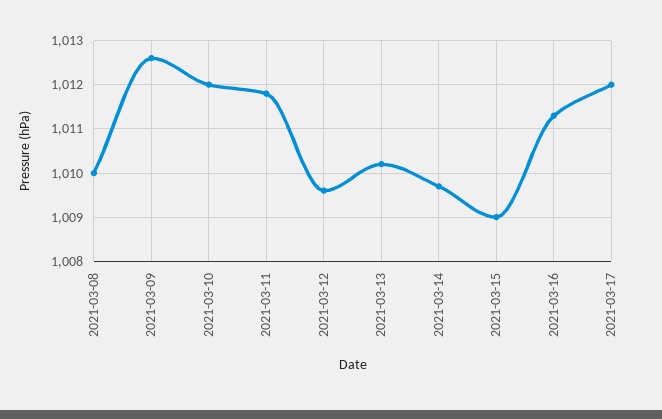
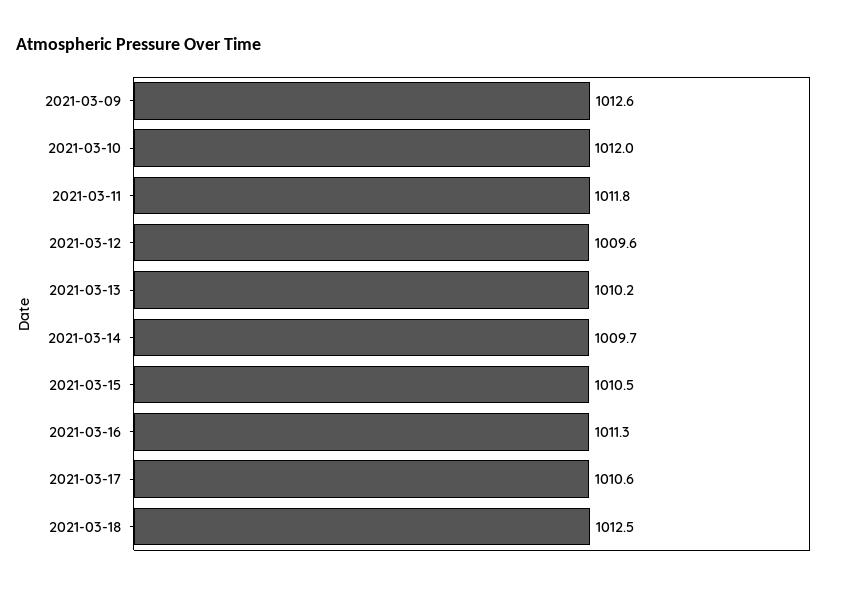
2021-03-08: 1010 -> none
2021-03-15: 1009 -> 1010.5
2021-03-17: 1012 -> 1010.6
2021-03-18: none -> 1012.5

